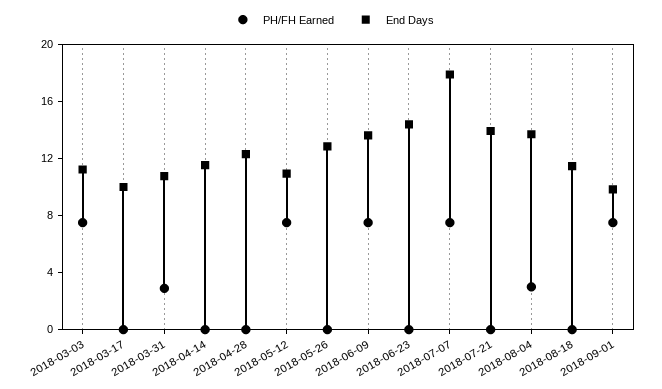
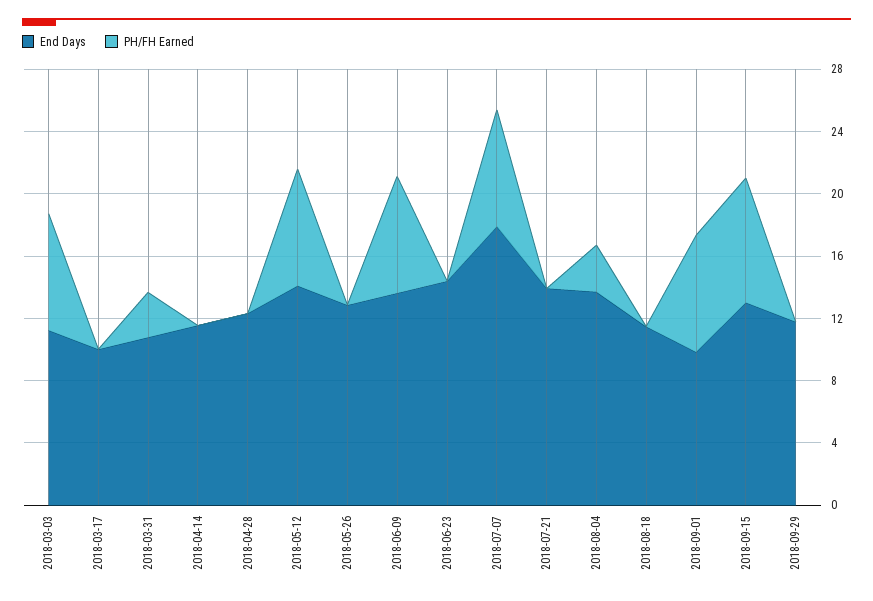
End Days, 2018-05-12: 11 -> 14
End Days, 2018-09-15: none -> 13
PH/FH Earned, 2018-09-15: none -> 8
End Days, 2018-09-29: none -> 12
PH/FH Earned, 2018-09-29: none -> 0

